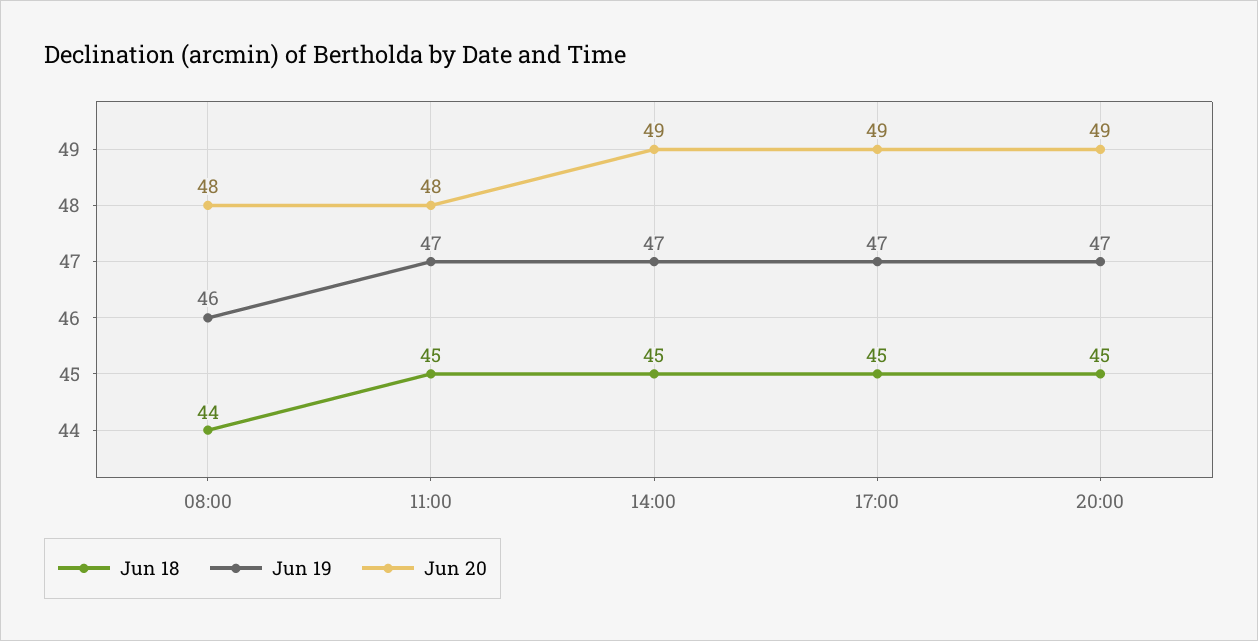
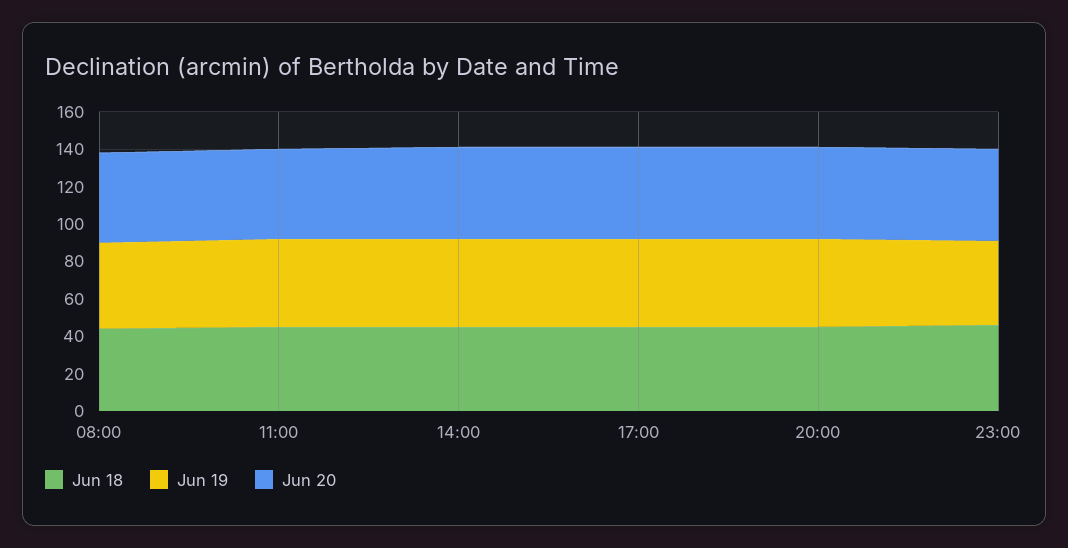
Jun 18, 23:00: none -> 45
Jun 19, 23:00: none -> 45
Jun 20, 23:00: none -> 50

